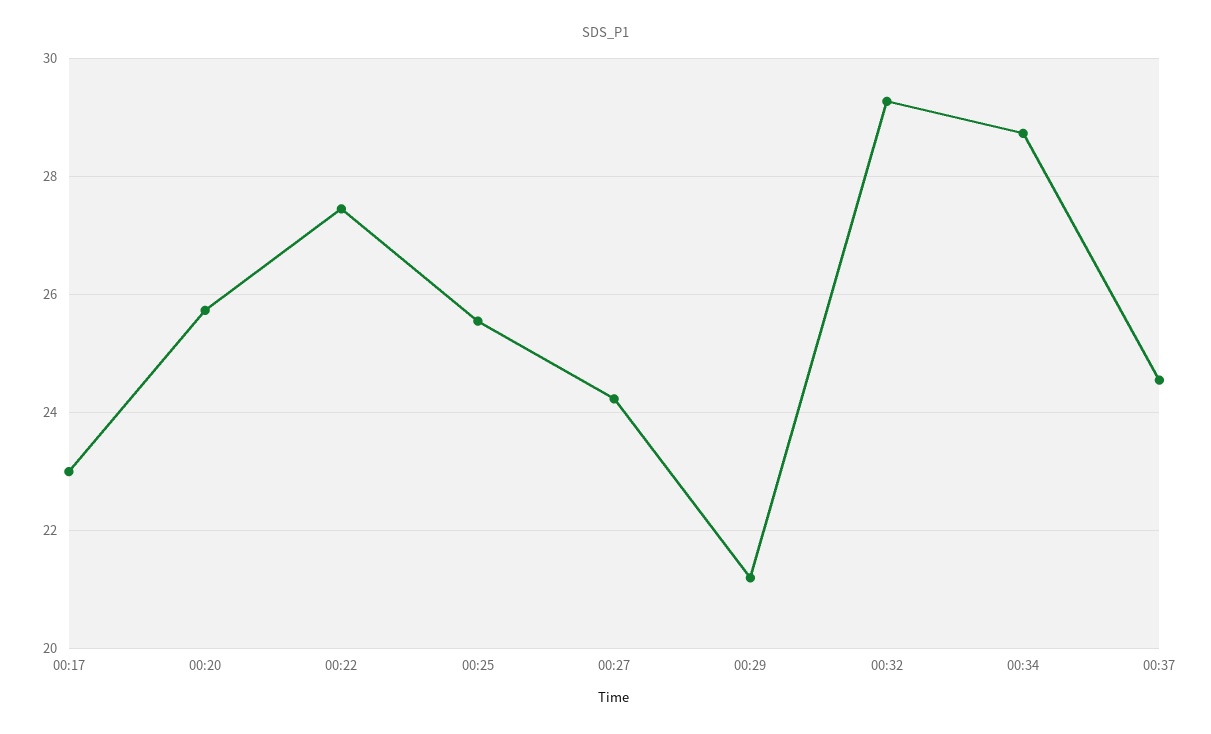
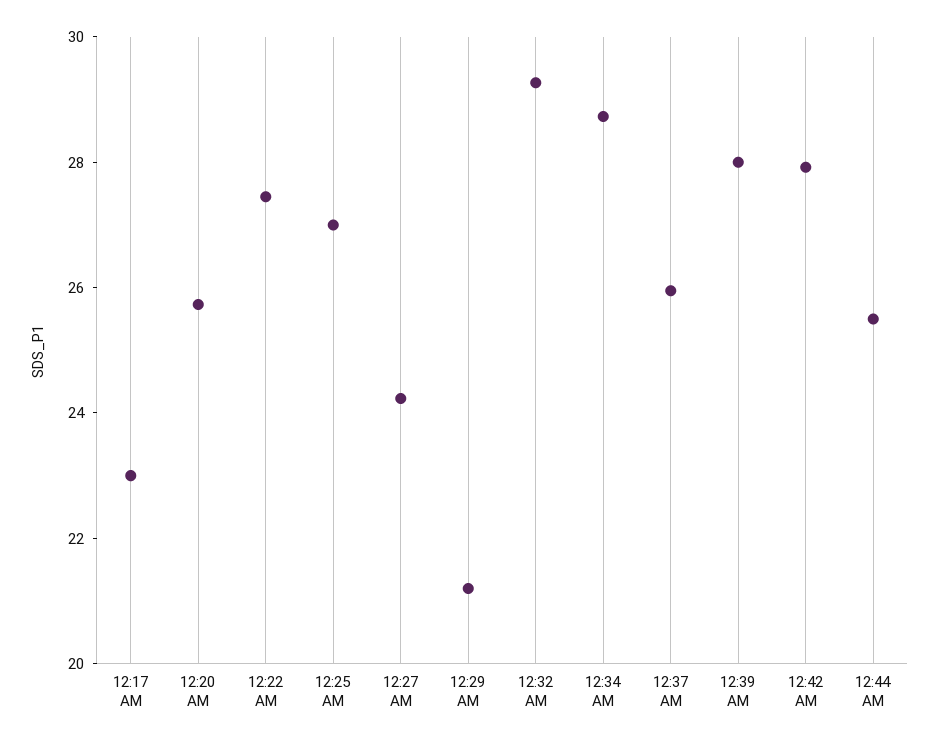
00:25: 25.6 -> 27
00:37: 24.6 -> 26
12:39 AM: none -> 28
12:42 AM: none -> 28
12:44 AM: none -> 25.5

